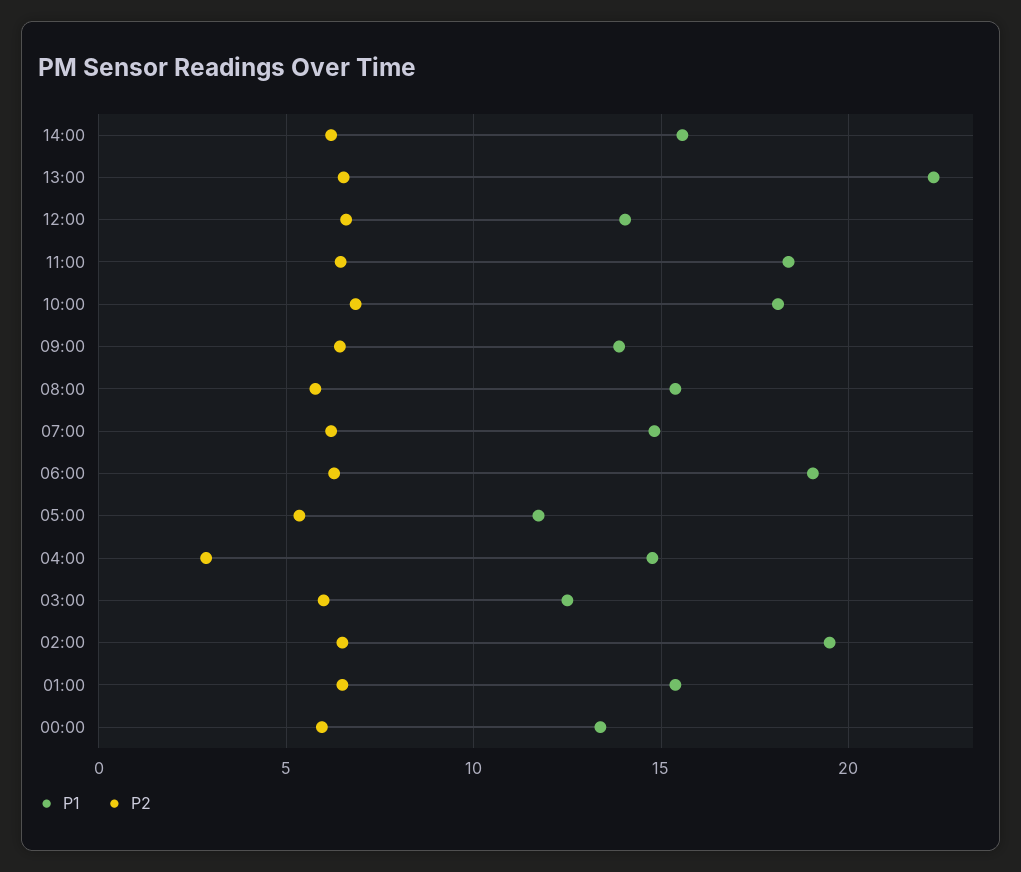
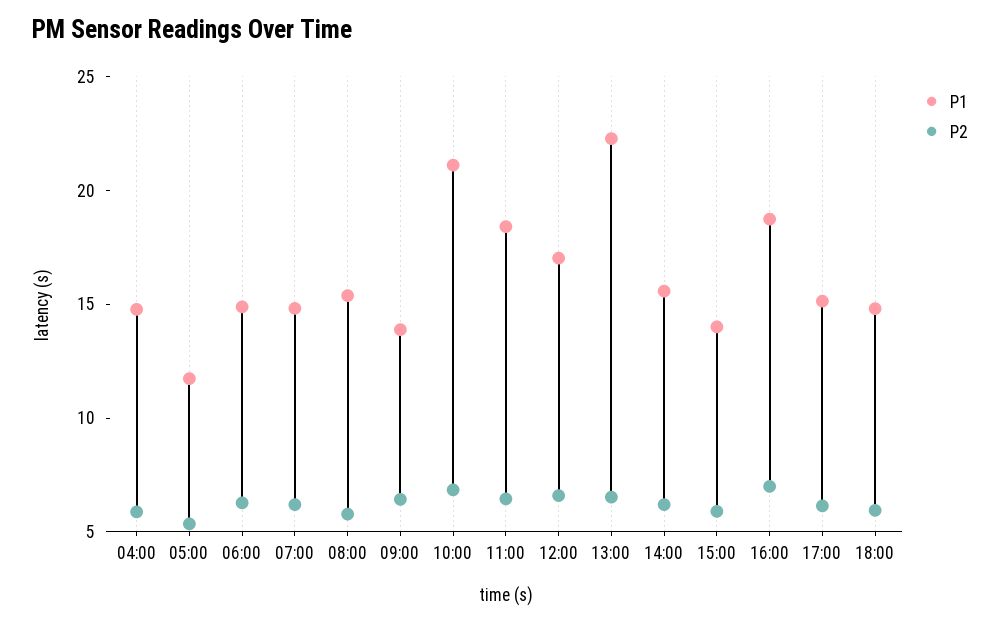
P1, 12:00: 14 -> 17
P1, 10:00: 18 -> 21
P1, 06:00: 19 -> 15
P2, 04:00: 3 -> 6
P1, 03:00: 12.5 -> none
P2, 03:00: 6 -> none
P1, 02:00: 19.5 -> none
P2, 02:00: 6.5 -> none
P1, 01:00: 15.5 -> none
P2, 01:00: 6.5 -> none
P1, 00:00: 13.5 -> none
P2, 00:00: 6 -> none
P1, 15:00: none -> 14
P2, 15:00: none -> 6
P1, 16:00: none -> 19
P2, 16:00: none -> 7
P1, 17:00: none -> 15
P2, 17:00: none -> 6
P1, 18:00: none -> 15
P2, 18:00: none -> 6

